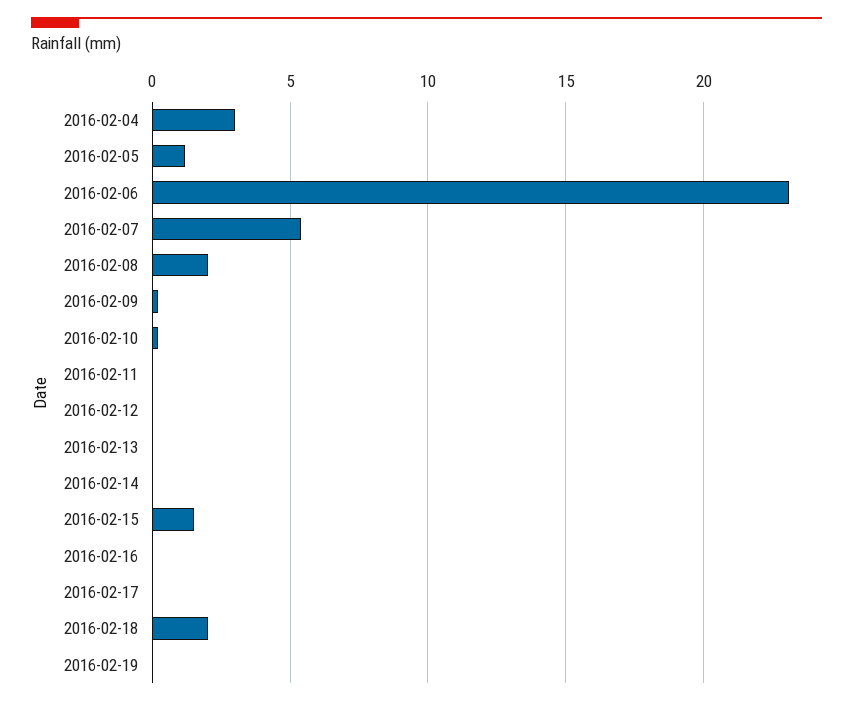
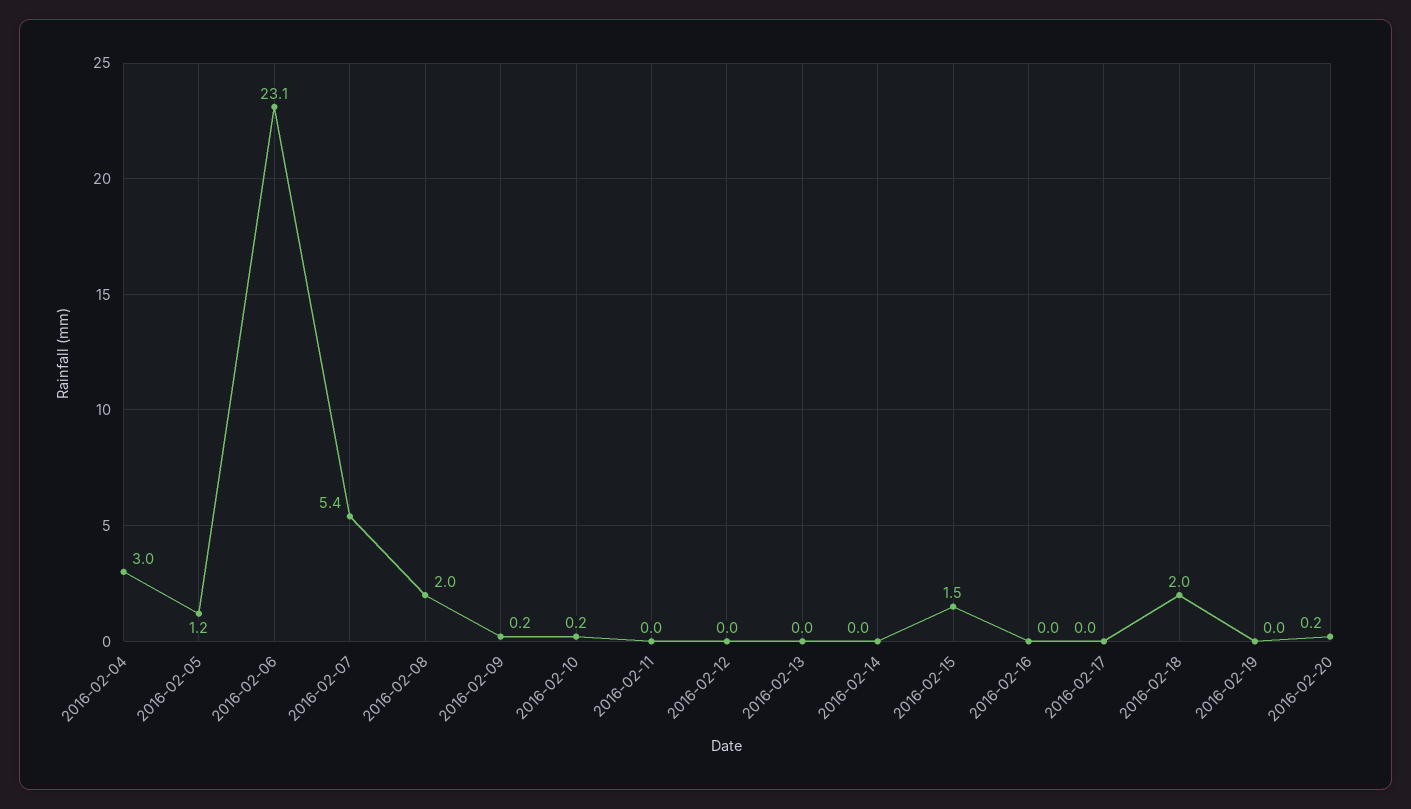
2016-02-20: none -> 0.2

